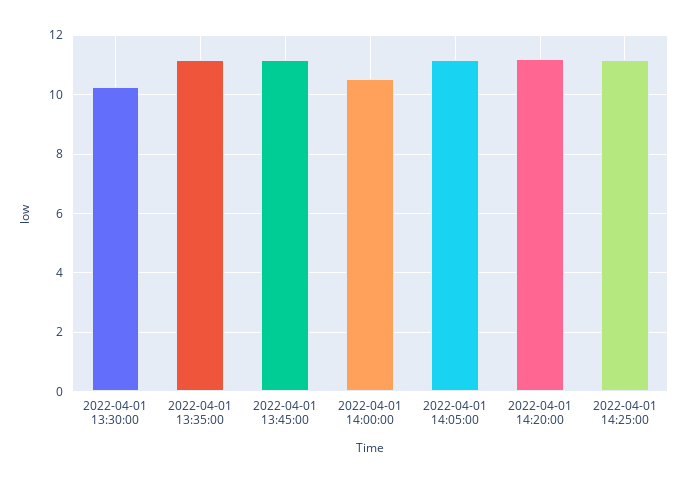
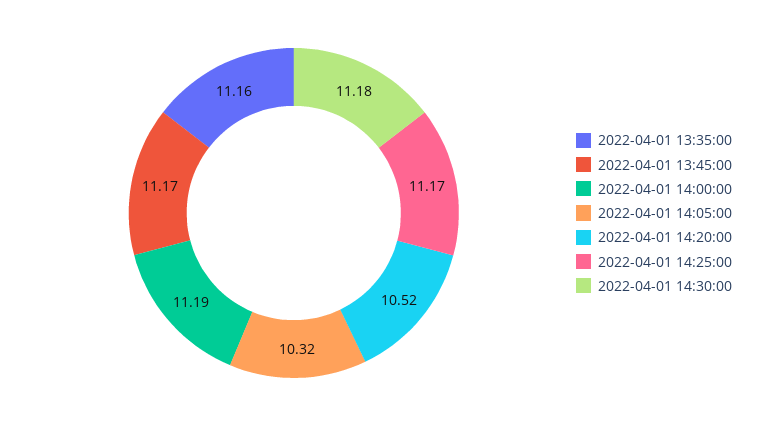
2022-04-01 13:30:00: 10.25 -> none
2022-04-01 14:00:00: 10.5 -> 11.19
2022-04-01 14:05:00: 11.25 -> 10.32
2022-04-01 14:20:00: 11.25 -> 10.52
2022-04-01 14:30:00: none -> 11.18

